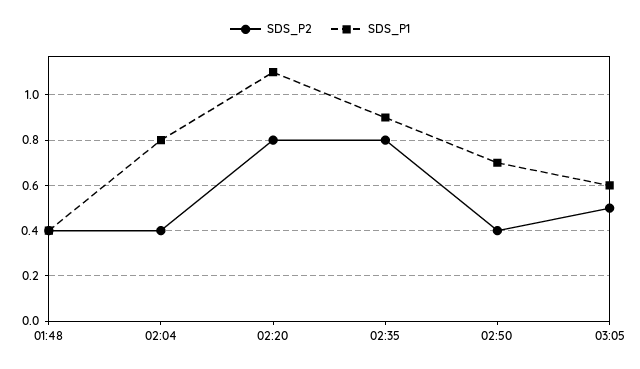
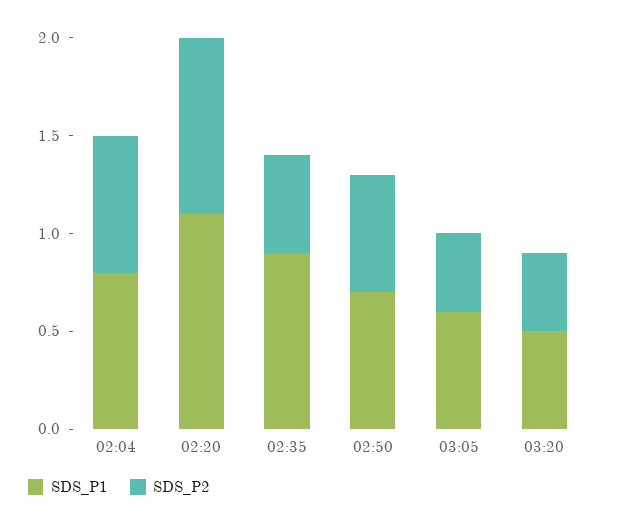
SDS_P2, 01:48: 0.4 -> none
SDS_P1, 01:48: 0.4 -> none
SDS_P2, 02:04: 0.4 -> 0.7
SDS_P2, 02:20: 0.8 -> 0.9
SDS_P2, 02:35: 0.8 -> 0.5
SDS_P2, 02:50: 0.4 -> 0.6
SDS_P2, 03:05: 0.5 -> 0.4
SDS_P1, 03:20: none -> 0.5
SDS_P2, 03:20: none -> 0.4

